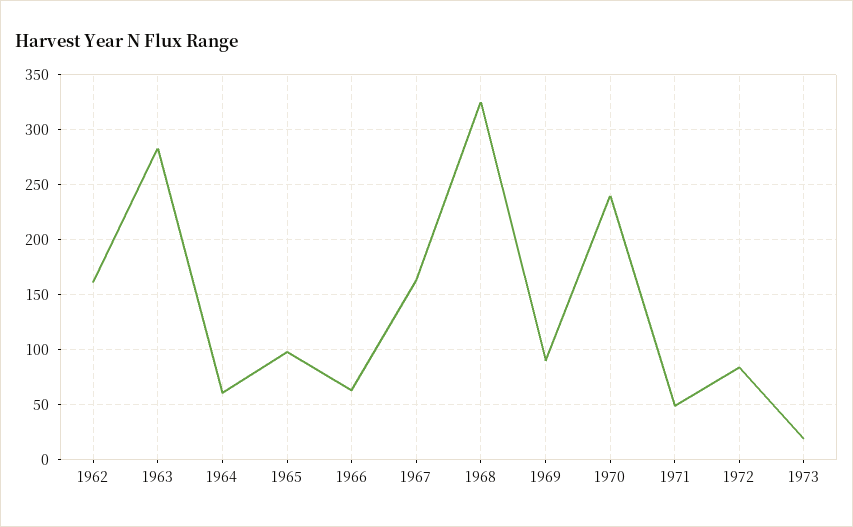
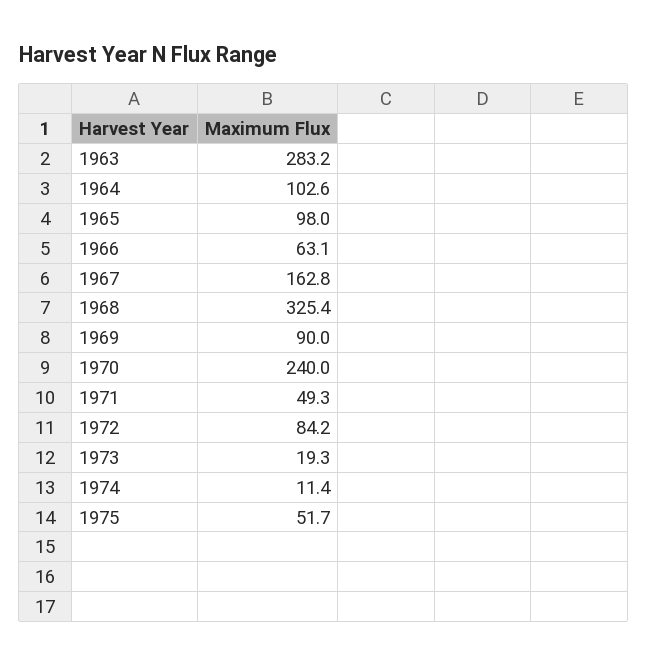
1962: 160 -> none
1964: 60 -> 102.6
1974: none -> 11.4
1975: none -> 51.7

